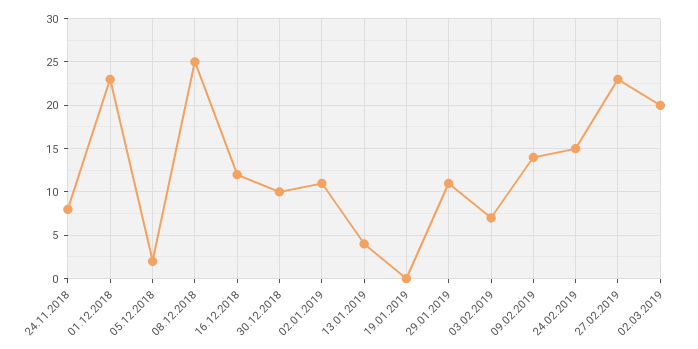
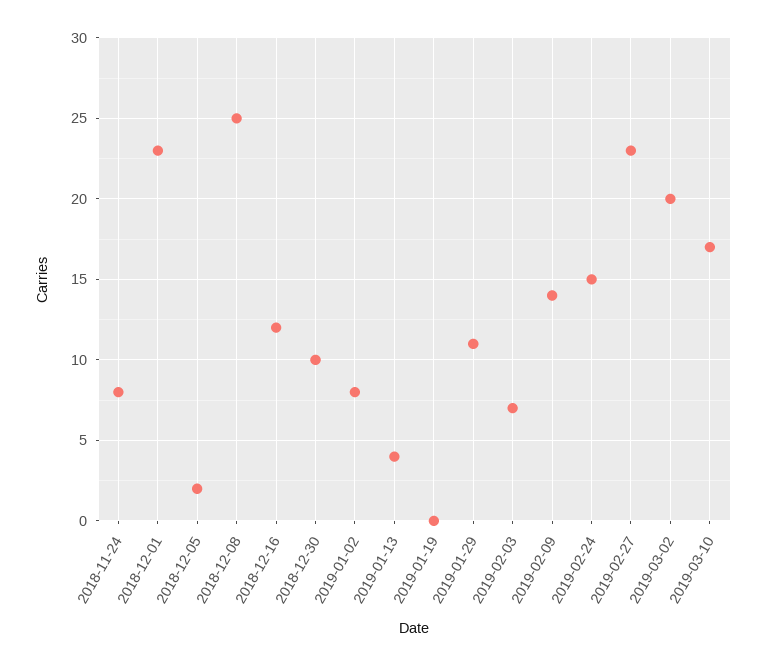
02.01.2019: 11 -> 8
2019-03-10: none -> 17

